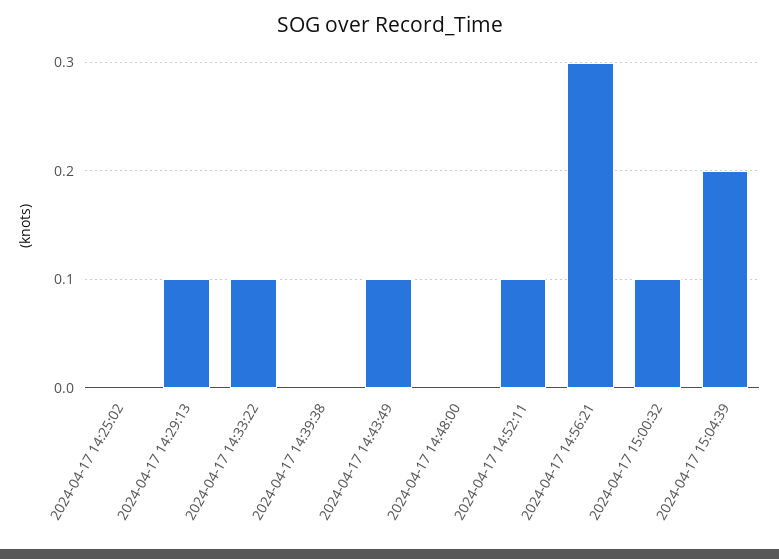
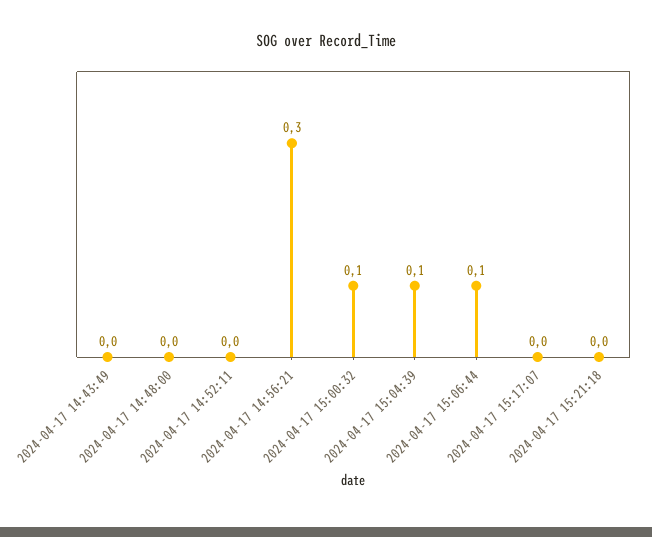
2024-04-17 14:25:02: 0 -> none
2024-04-17 14:29:13: 0.1 -> none
2024-04-17 14:33:22: 0.1 -> none
2024-04-17 14:39:38: 0 -> none
2024-04-17 14:43:49: 0.1 -> 0
2024-04-17 14:52:11: 0.1 -> 0
2024-04-17 15:04:39: 0.2 -> 0.1
2024-04-17 15:06:44: none -> 0.1
2024-04-17 15:17:07: none -> 0
2024-04-17 15:21:18: none -> 0

